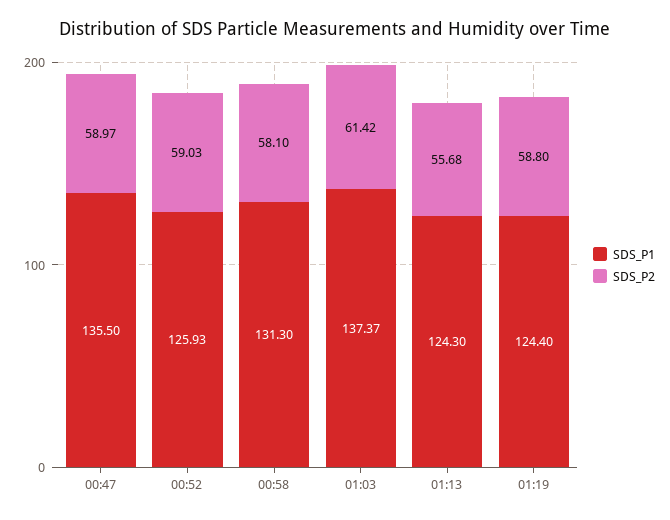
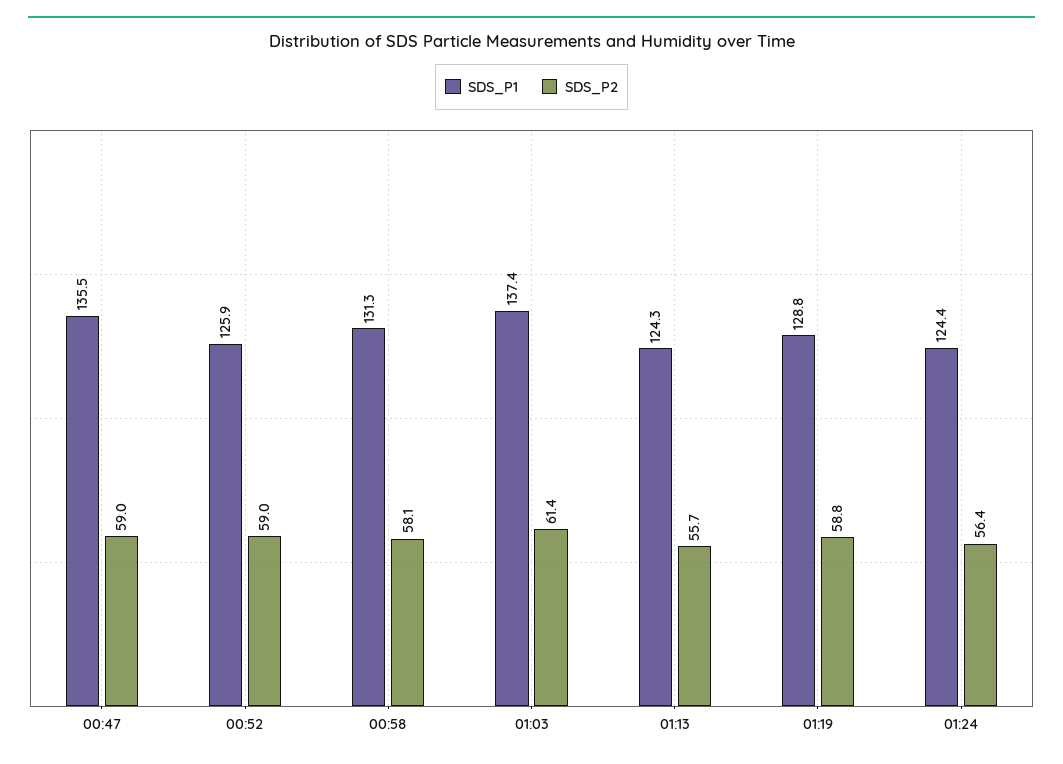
SDS_P1, 01:19: 124.4 -> 128.8
SDS_P1, 01:24: none -> 124.4
SDS_P2, 01:24: none -> 56.4

